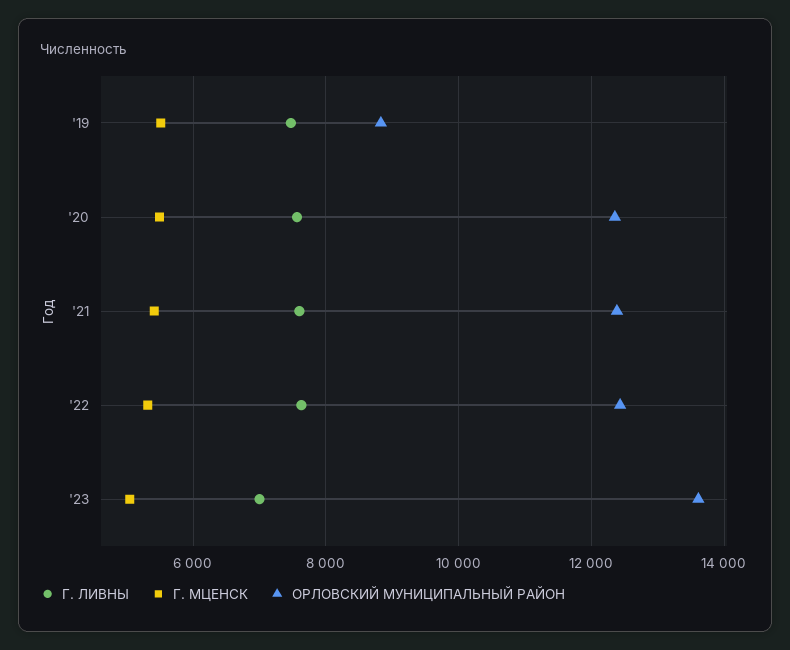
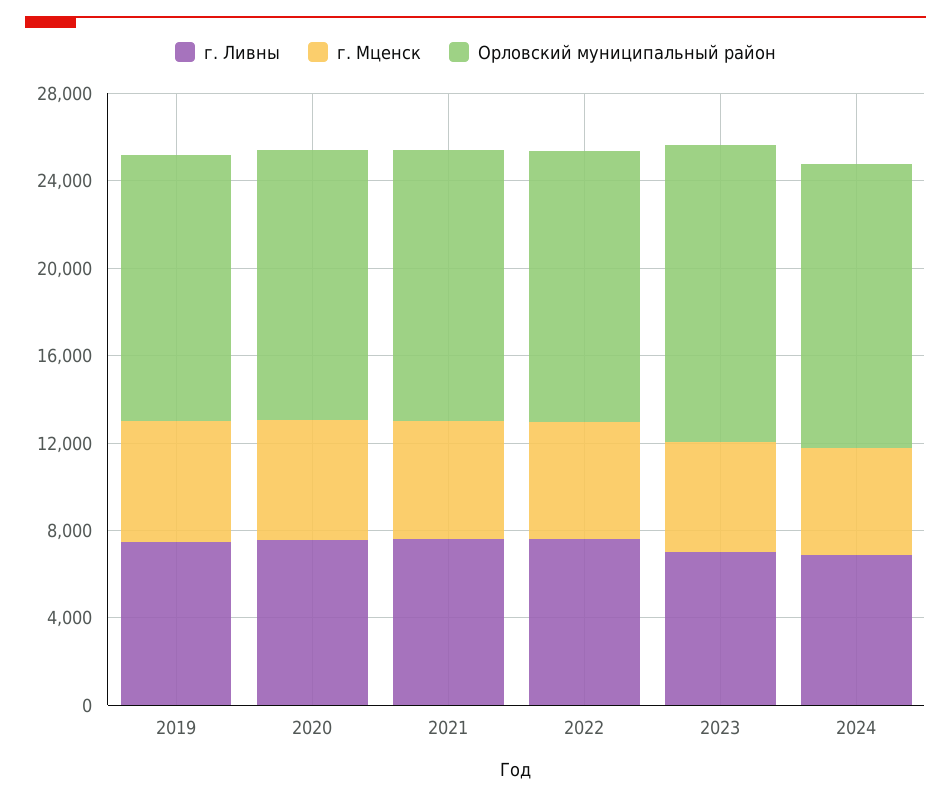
ОРЛОВСКИЙ МУНИЦИПАЛЬНЫЙ РАЙОН, '19: 8800 -> 12000
Г. ЛИВНЫ, 2024: none -> 7000
Г. МЦЕНСК, 2024: none -> 5000
ОРЛОВСКИЙ МУНИЦИПАЛЬНЫЙ РАЙОН, 2024: none -> 13000

